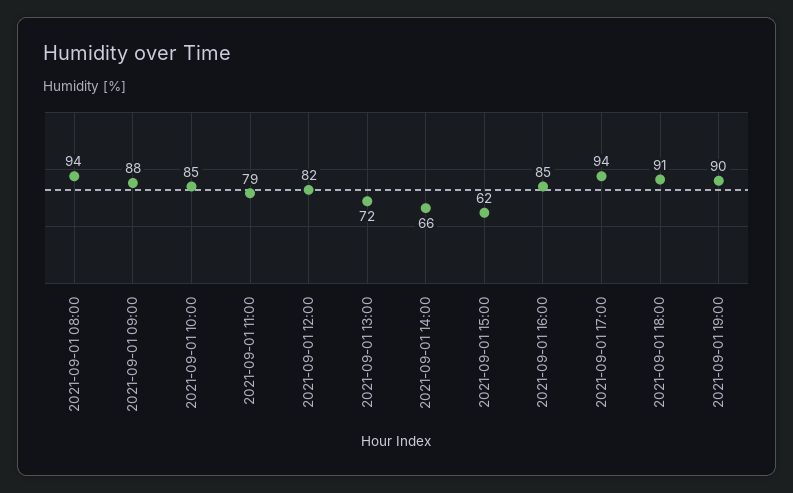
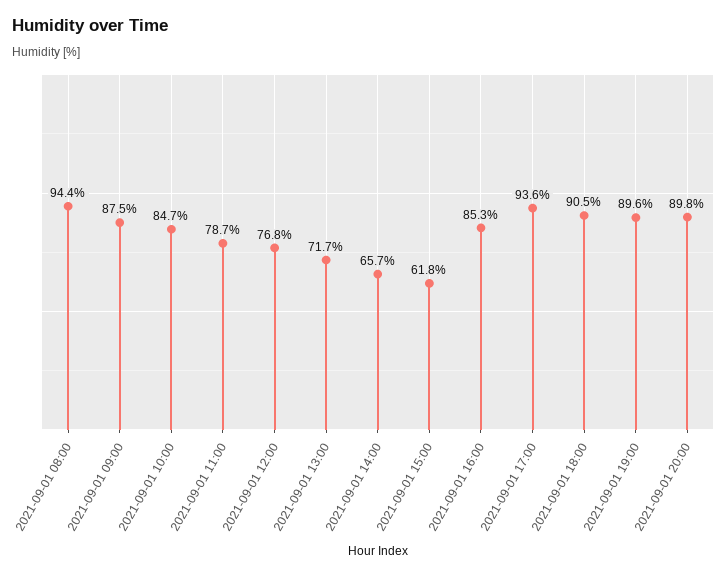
2021-09-01 12:00: 82 -> 76.8
2021-09-01 20:00: none -> 89.8

